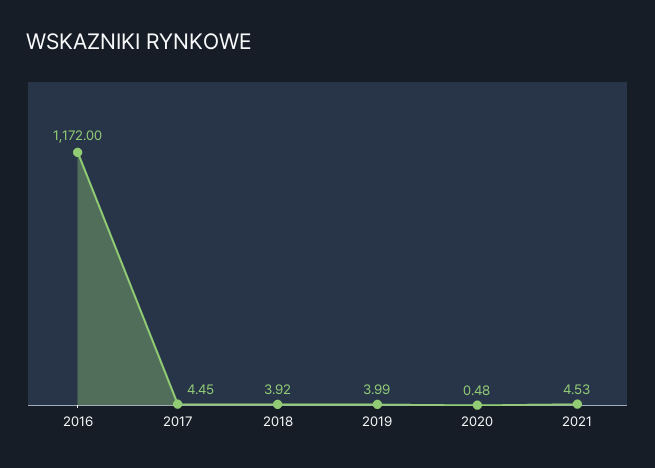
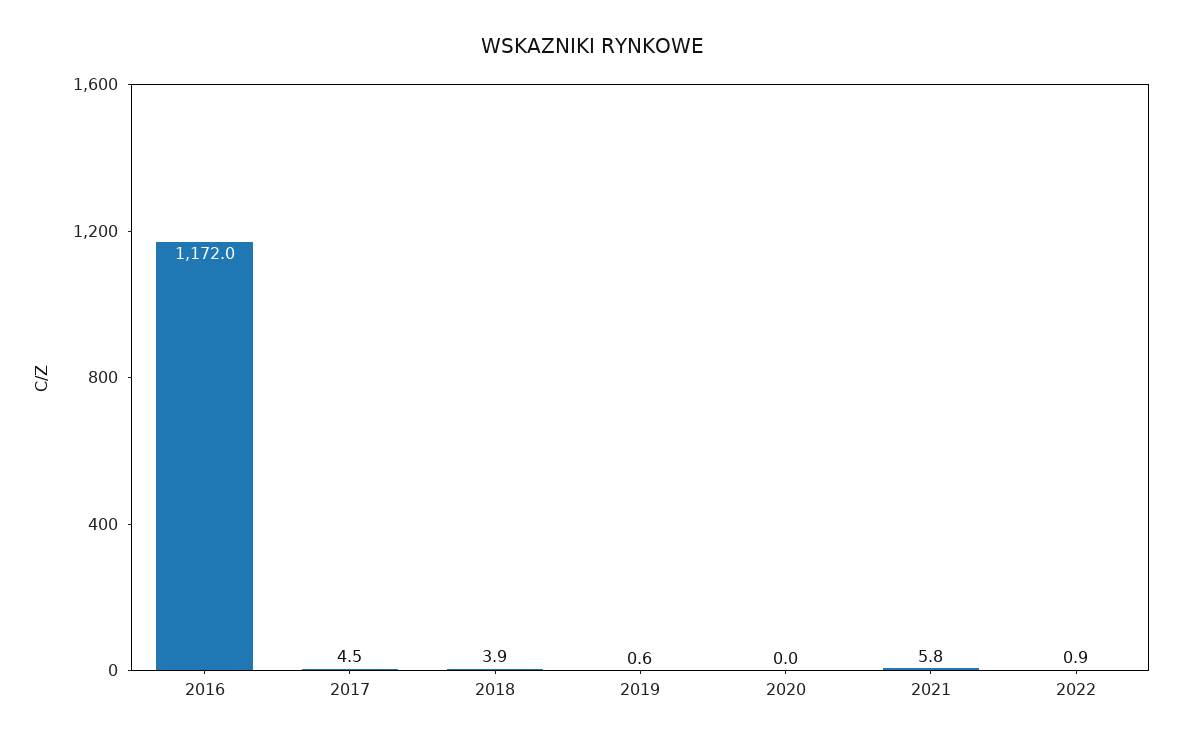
2019: 3.99 -> 0.6
2020: 0.48 -> 0
2021: 4.53 -> 5.8
2022: none -> 0.9

